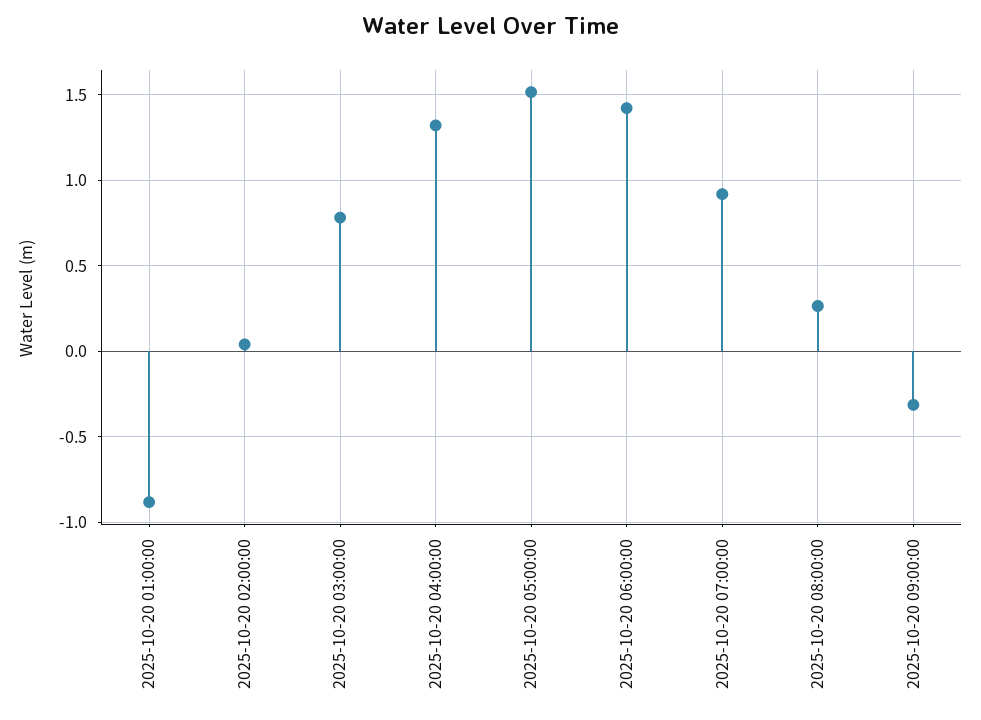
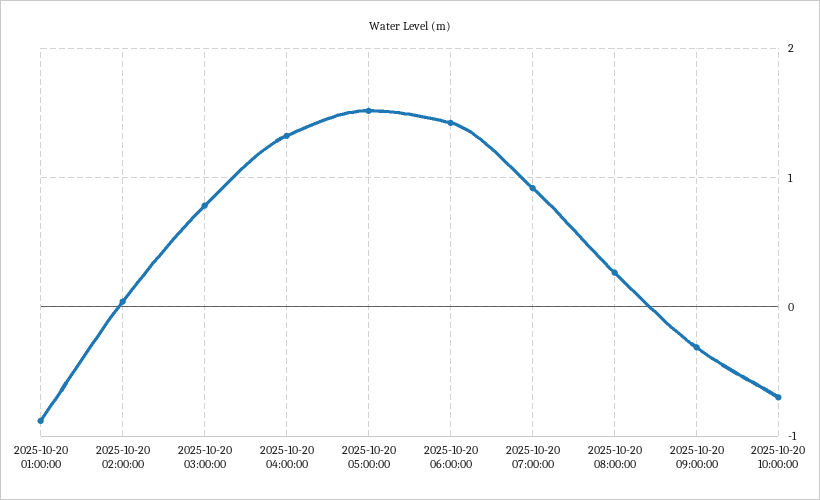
2025-10-20 10:00:00: none -> -0.7

